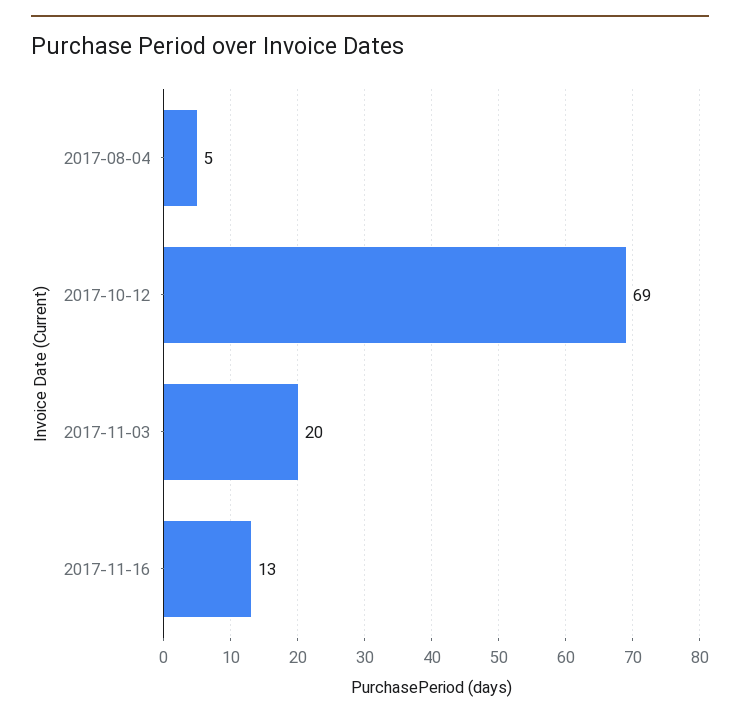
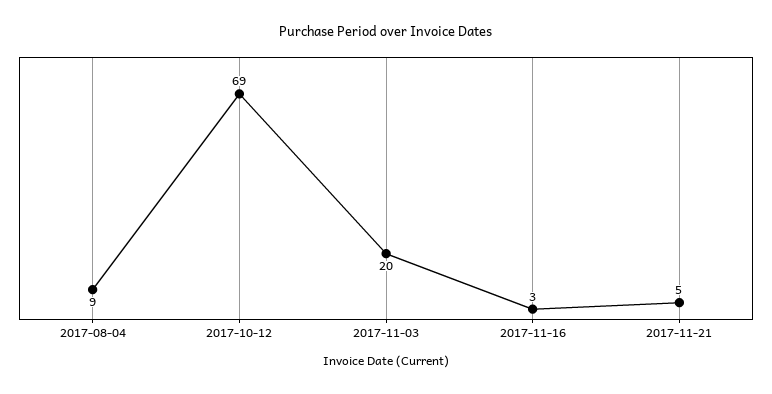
2017-08-04: 5 -> 9
2017-11-16: 13 -> 3
2017-11-21: none -> 5

